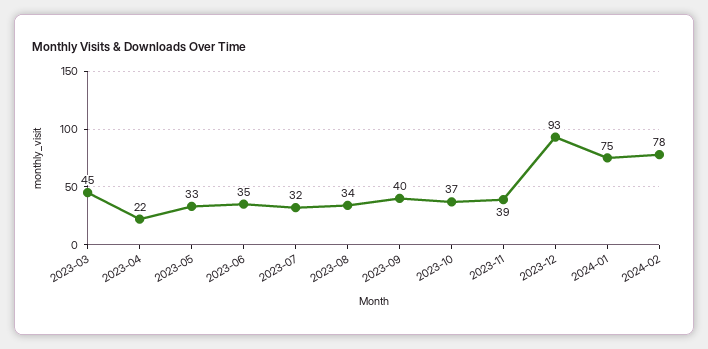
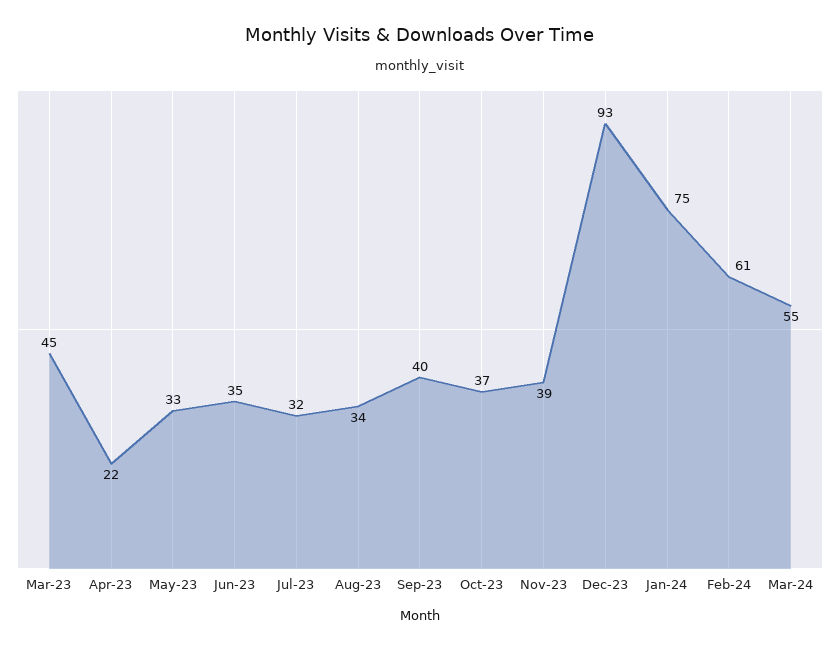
2024-02: 78 -> 61
Mar-24: none -> 55

